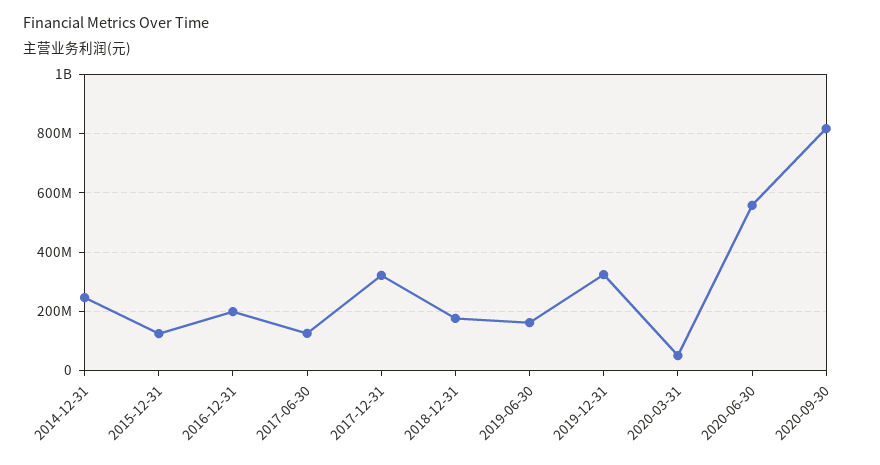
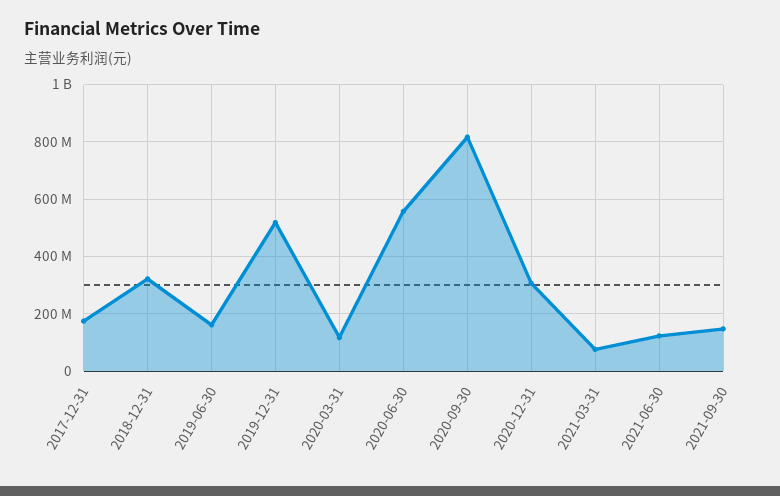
2014-12-31: 250000000 -> none
2015-12-31: 125000000 -> none
2016-12-31: 200000000 -> none
2017-06-30: 125000000 -> none
2017-12-31: 325000000 -> 175000000
2018-12-31: 175000000 -> 325000000
2019-12-31: 325000000 -> 525000000
2020-03-31: 50000000 -> 125000000
2020-12-31: none -> 300000000
2021-03-31: none -> 75000000
2021-06-30: none -> 125000000
2021-09-30: none -> 150000000

